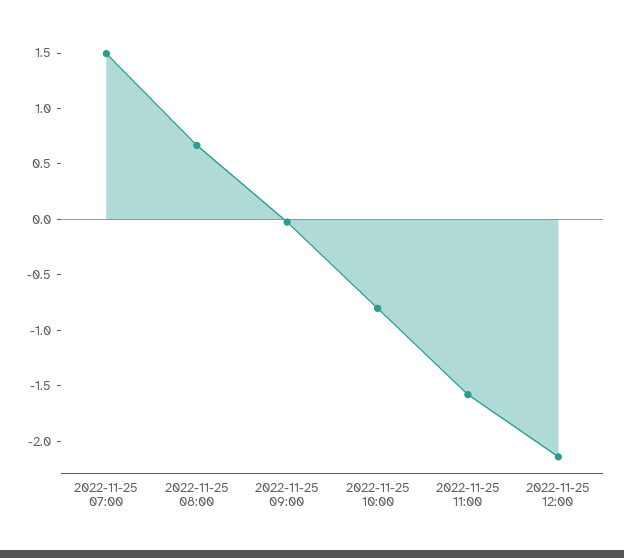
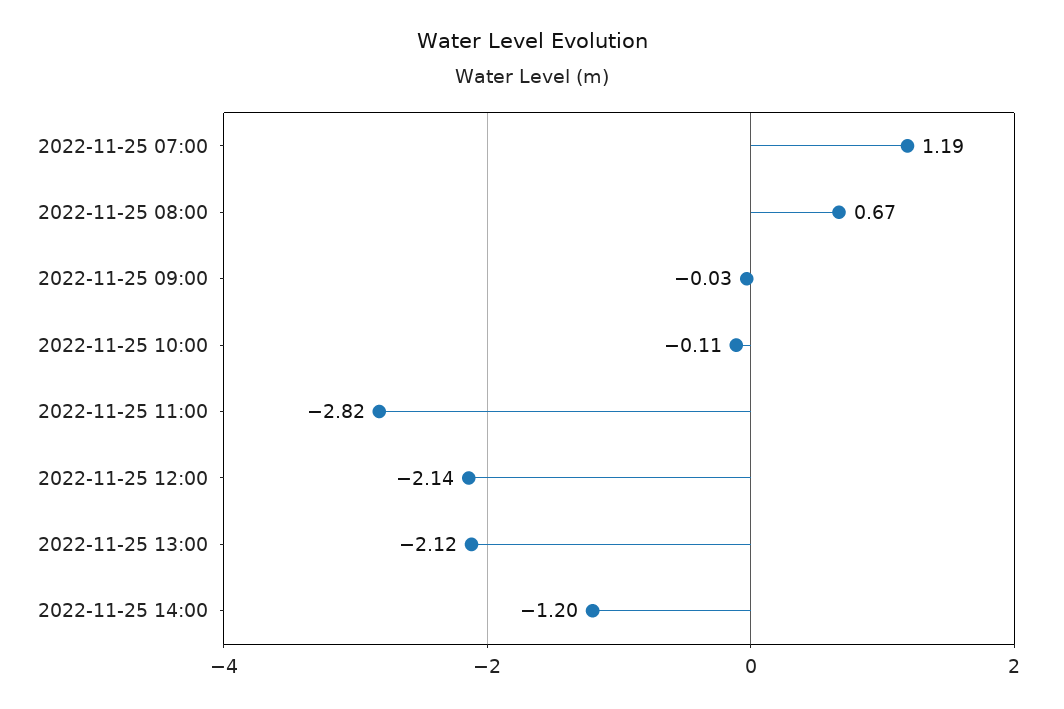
2022-11-25 07:00: 1.5 -> 1.19
2022-11-25 10:00: -0.8 -> -0.11
2022-11-25 11:00: -1.6 -> -2.82
2022-11-25 13:00: none -> -2.12
2022-11-25 14:00: none -> -1.2

